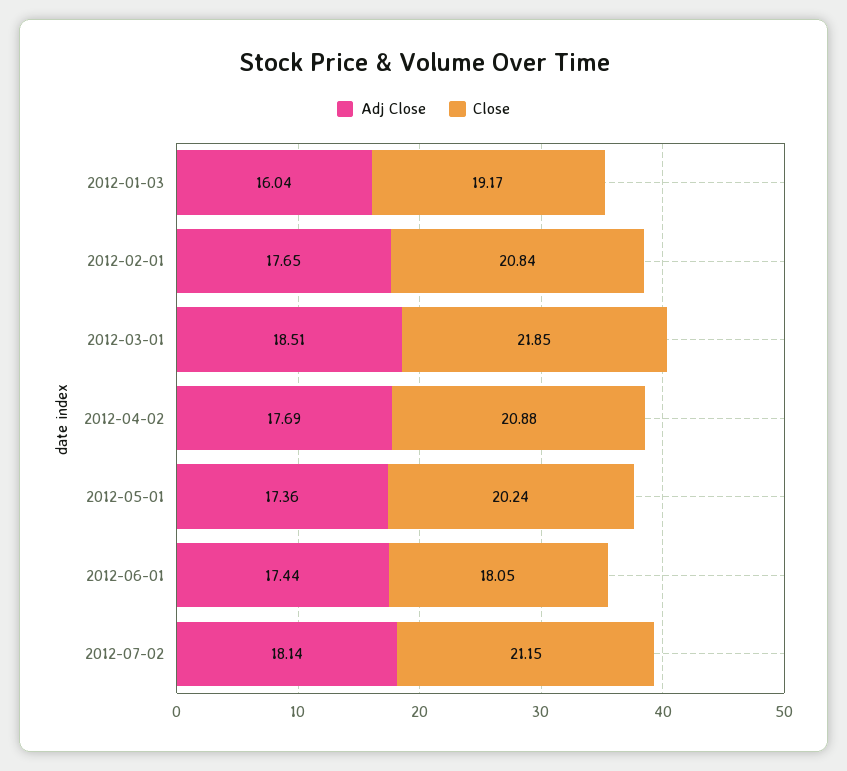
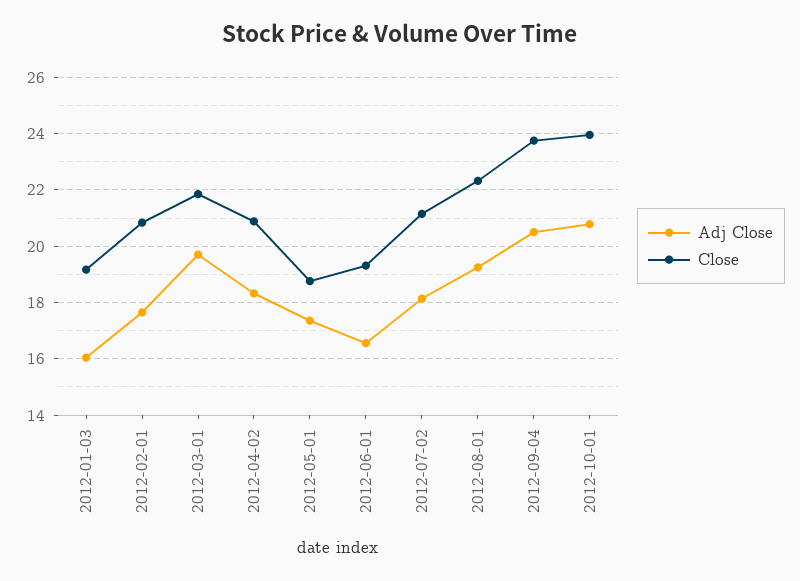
Adj Close, 2012-03-01: 18.51 -> 19.75
Adj Close, 2012-04-02: 17.69 -> 18.25
Close, 2012-05-01: 20.24 -> 18.75
Adj Close, 2012-06-01: 17.44 -> 16.5
Close, 2012-06-01: 18.05 -> 19.25
Adj Close, 2012-08-01: none -> 19.25
Close, 2012-08-01: none -> 22.25
Adj Close, 2012-09-04: none -> 20.5
Close, 2012-09-04: none -> 23.75
Adj Close, 2012-10-01: none -> 20.75
Close, 2012-10-01: none -> 24

